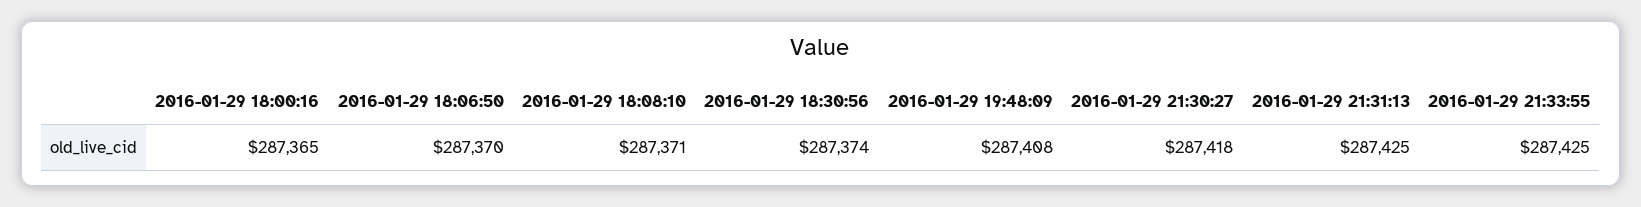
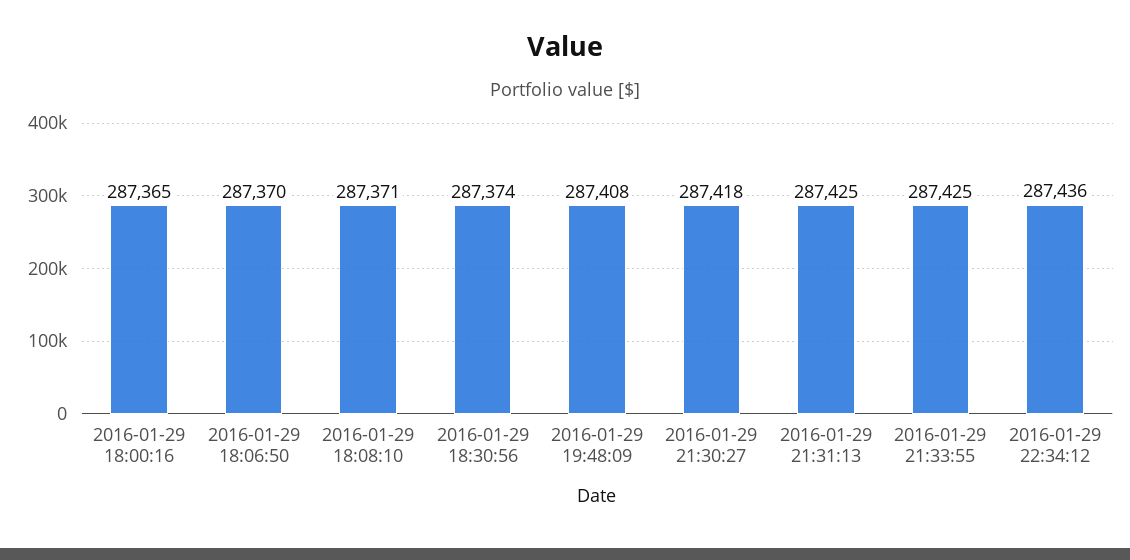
2016-01-29 22:34:12: none -> 287436

